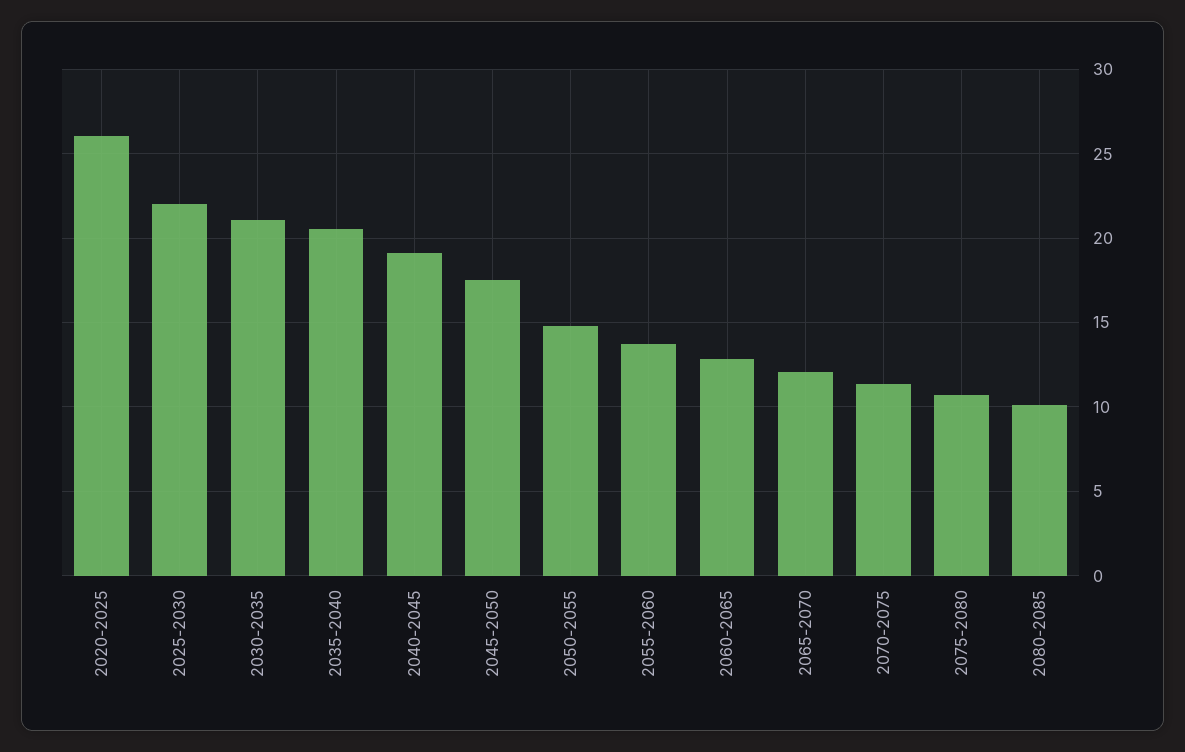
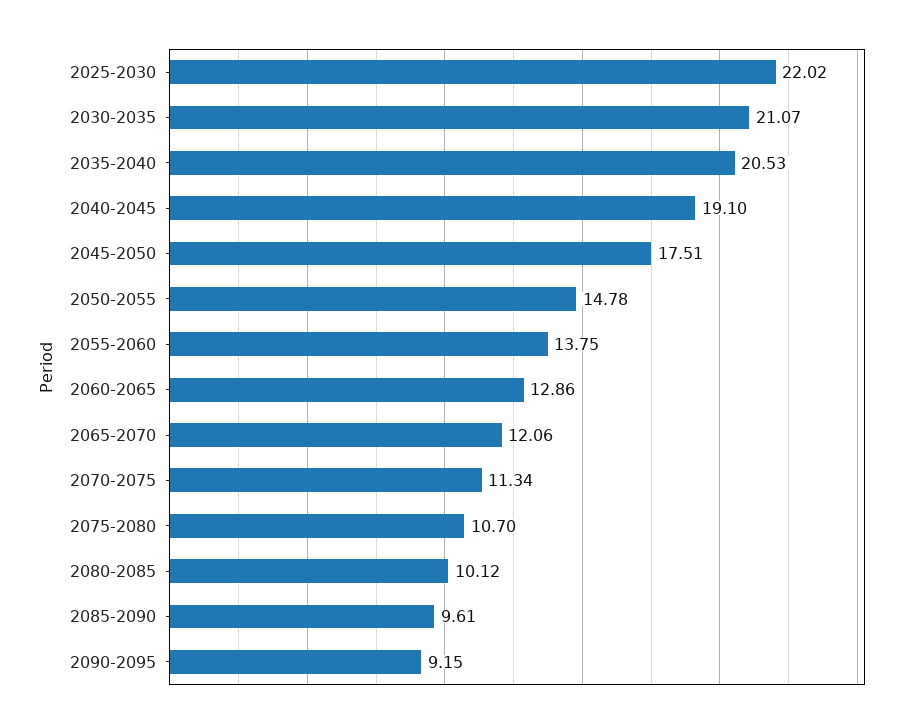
2020-2025: 26 -> none
2085-2090: none -> 9.61
2090-2095: none -> 9.15

